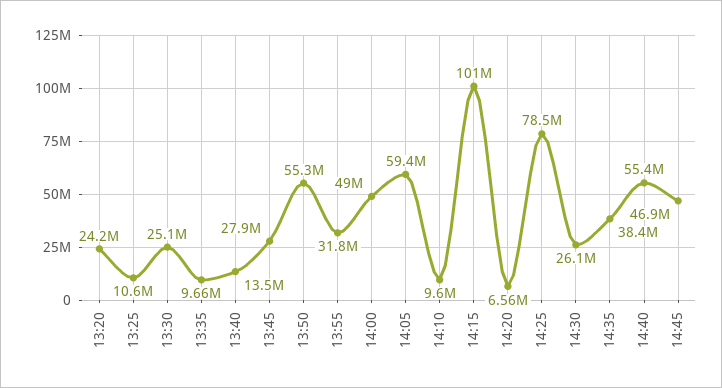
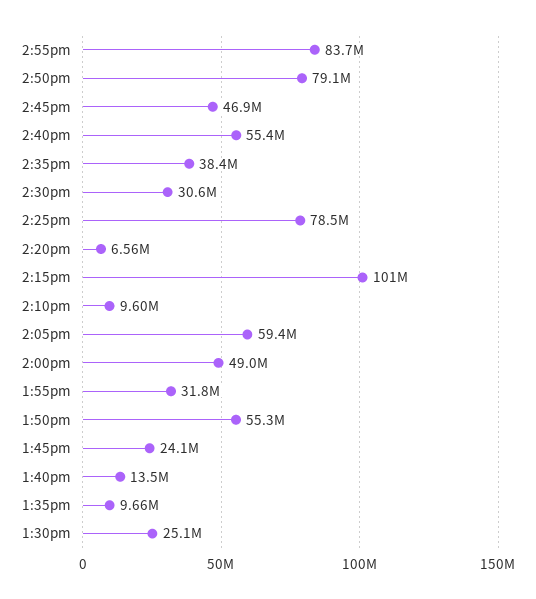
13:20: 24200000 -> none
13:25: 10600000 -> none
13:45: 27900000 -> 24100000
14:30: 26100000 -> 30600000
2:55pm: none -> 83700000
2:50pm: none -> 79100000

